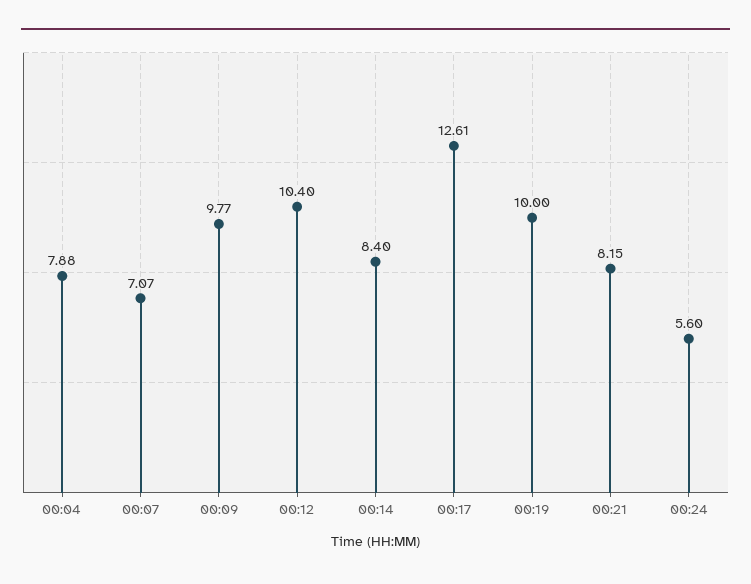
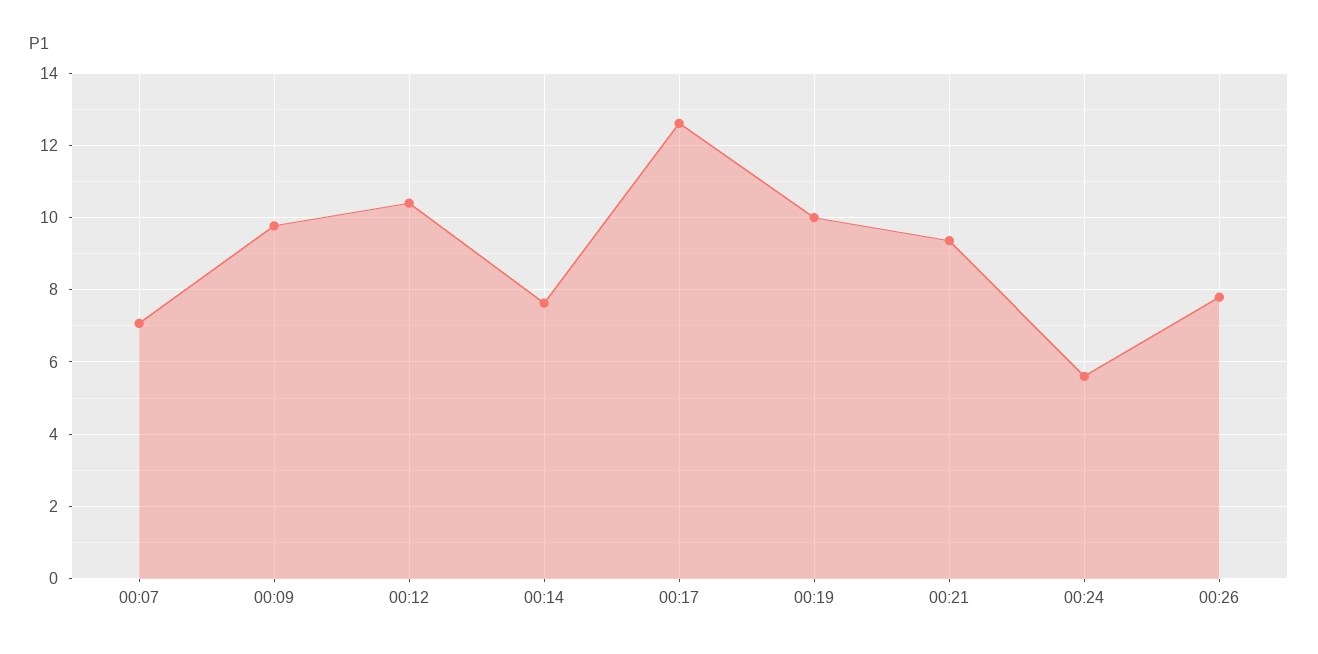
00:04: 7.88 -> none
00:14: 8.4 -> 7.6
00:21: 8.15 -> 9.4
00:26: none -> 7.8

